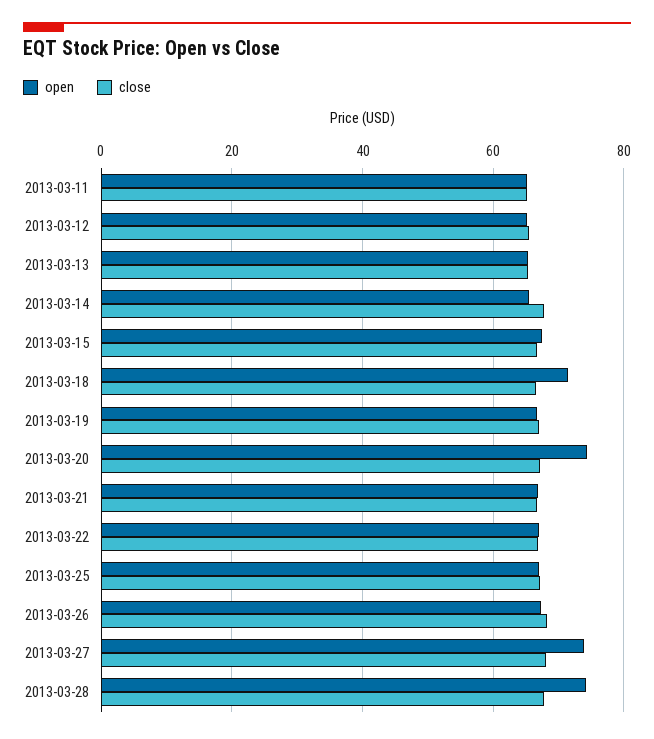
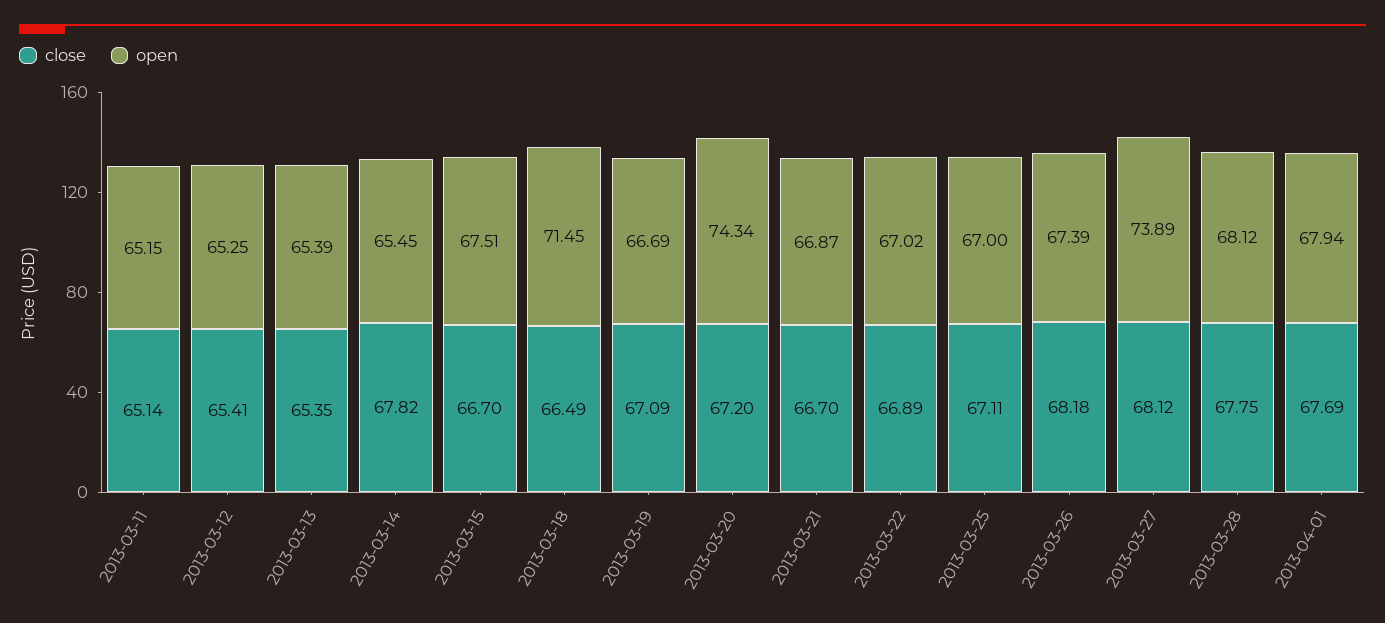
open, 2013-03-28: 74 -> 68.12
close, 2013-04-01: none -> 67.69
open, 2013-04-01: none -> 67.94

